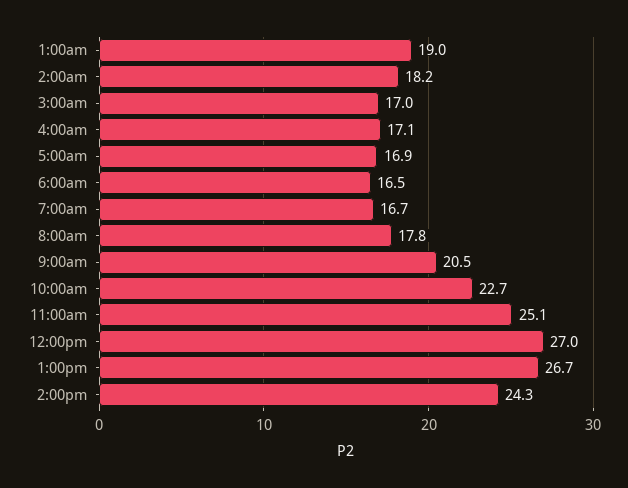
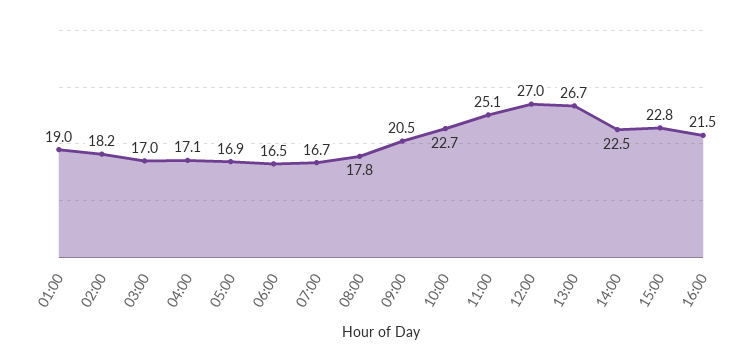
2:00pm: 24.3 -> 22.5
15:00: none -> 22.8
16:00: none -> 21.5

